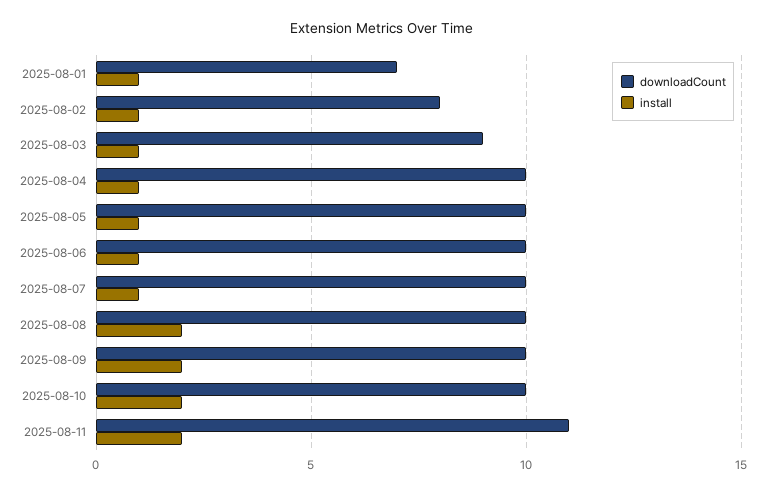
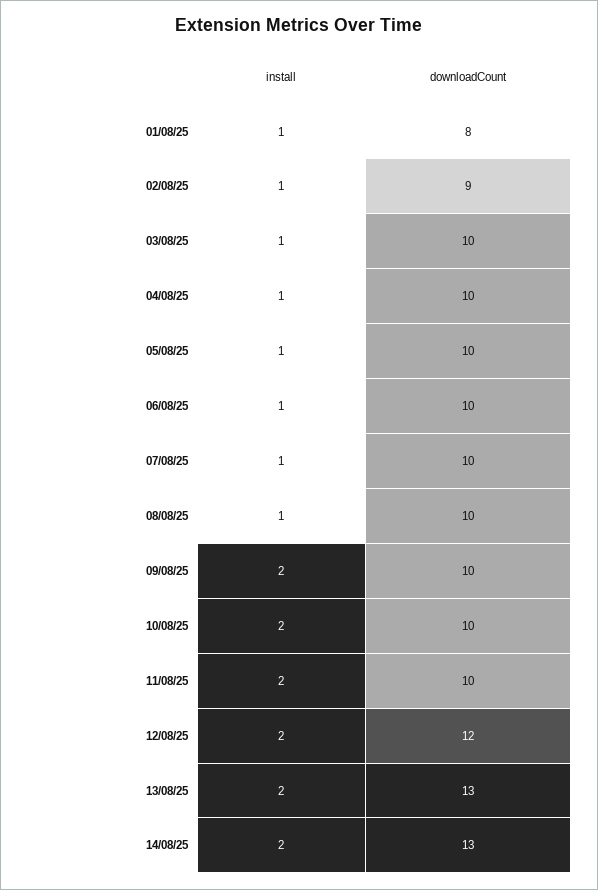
downloadCount, 2025-08-01: 7 -> 8
downloadCount, 2025-08-02: 8 -> 9
downloadCount, 2025-08-03: 9 -> 10
install, 2025-08-08: 2 -> 1
downloadCount, 2025-08-11: 11 -> 10
install, 12/08/25: none -> 2
downloadCount, 12/08/25: none -> 12
install, 13/08/25: none -> 2
downloadCount, 13/08/25: none -> 13
install, 14/08/25: none -> 2
downloadCount, 14/08/25: none -> 13

